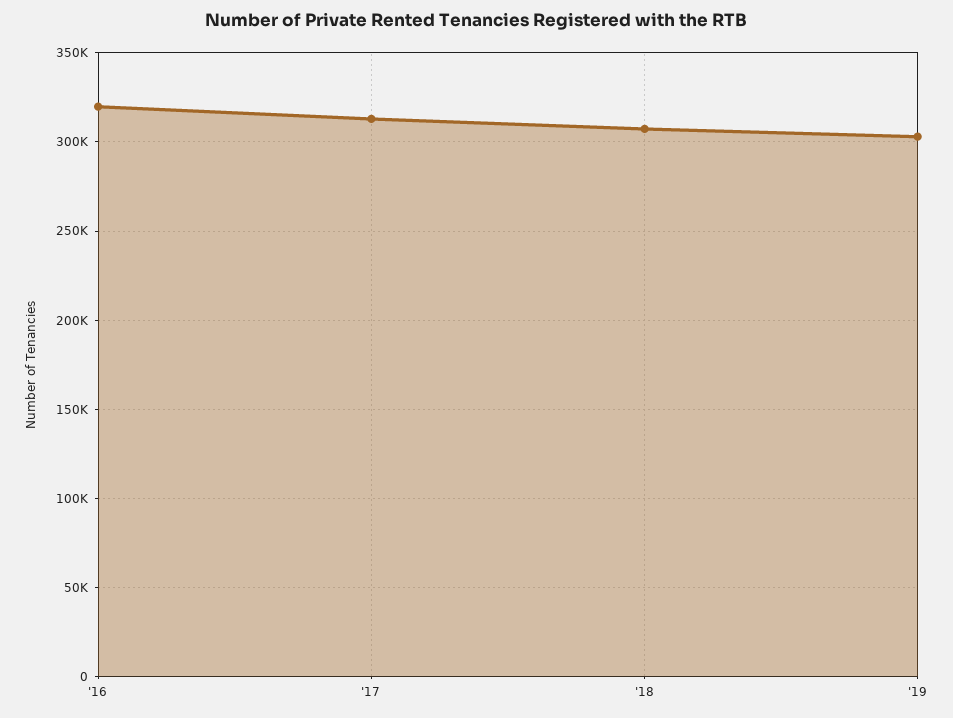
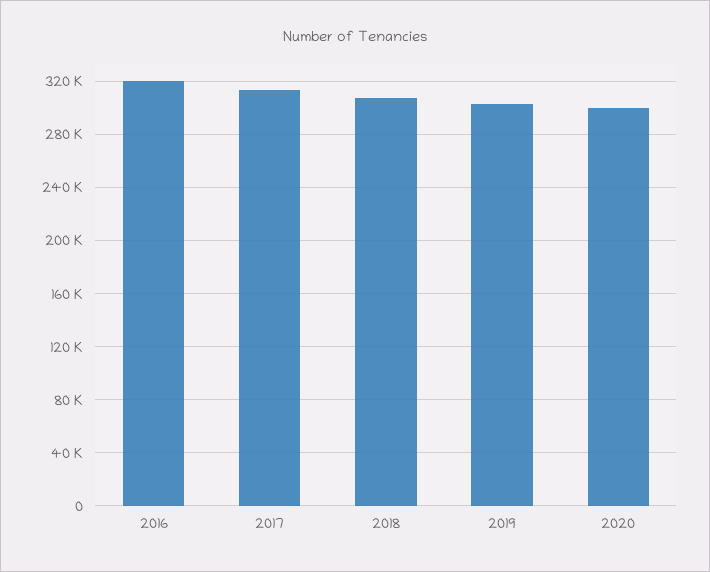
2020: none -> 300000

